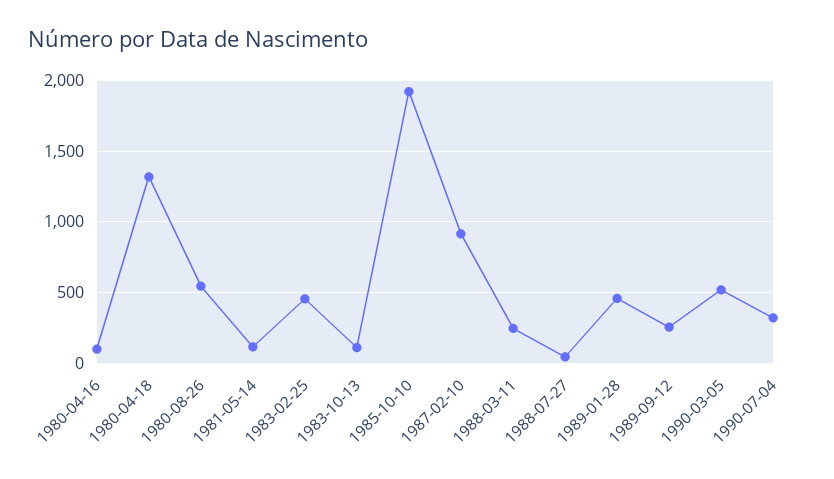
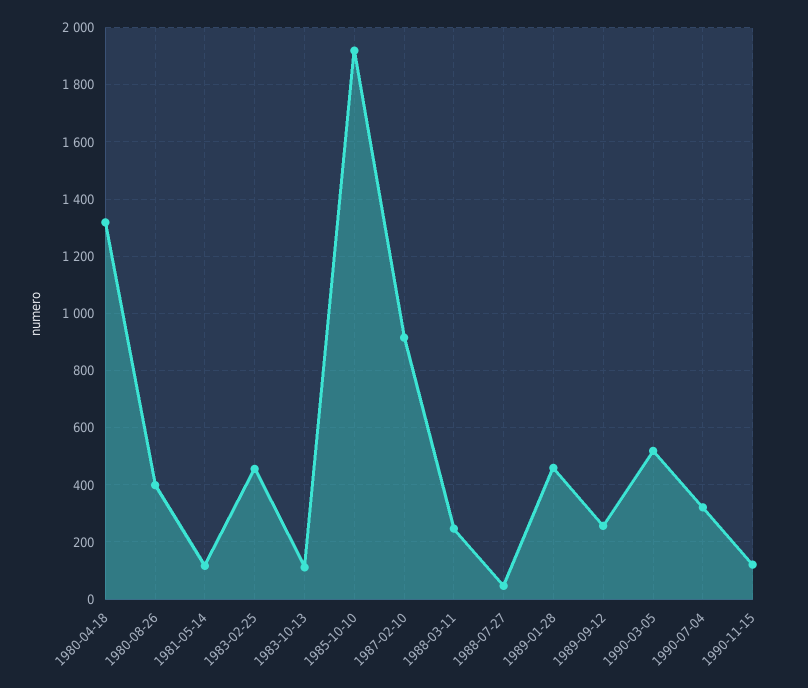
1980-04-16: 100 -> none
1980-08-26: 550 -> 400
1990-11-15: none -> 125

